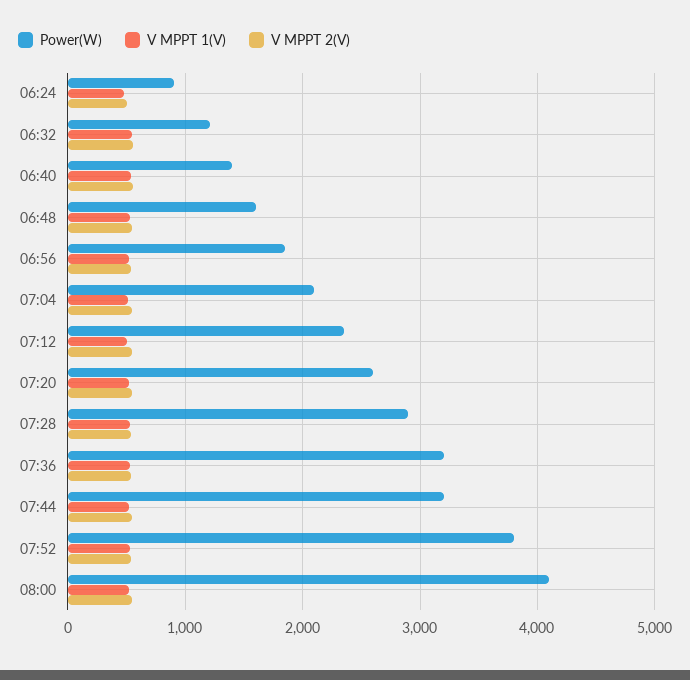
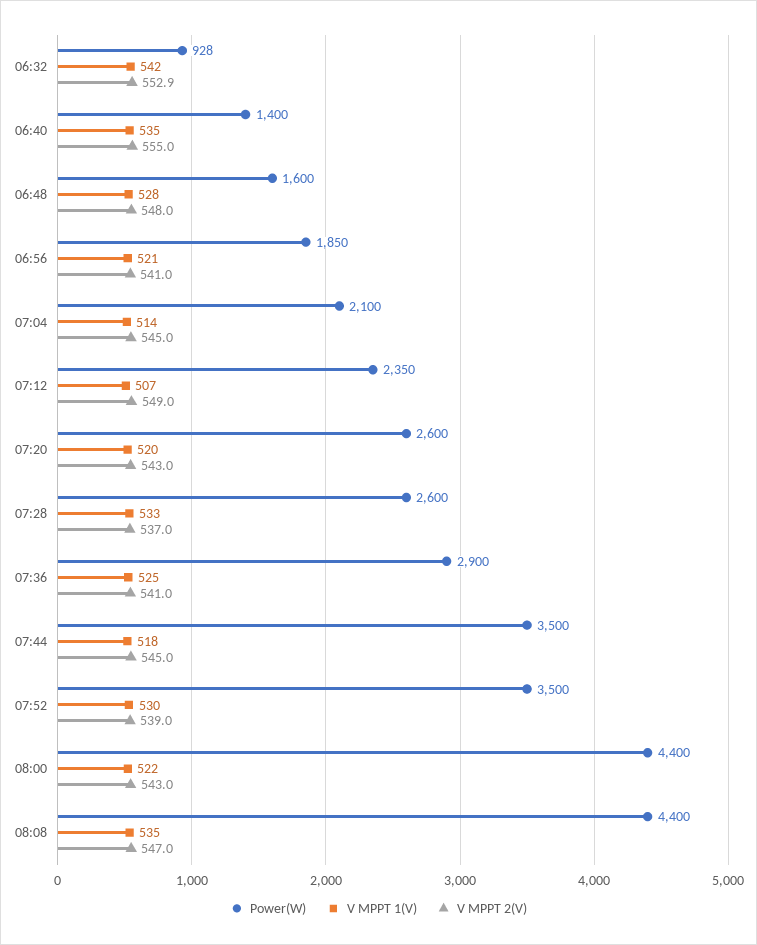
Power(W), 06:24: 900 -> none
V MPPT 1(V), 06:24: 500 -> none
V MPPT 2(V), 06:24: 500 -> none
Power(W), 06:32: 1200 -> 928
Power(W), 07:28: 2900 -> 2600
Power(W), 07:36: 3200 -> 2900
Power(W), 07:44: 3200 -> 3500
Power(W), 07:52: 3800 -> 3500
Power(W), 08:00: 4100 -> 4400
Power(W), 08:08: none -> 4400
V MPPT 1(V), 08:08: none -> 535
V MPPT 2(V), 08:08: none -> 547

